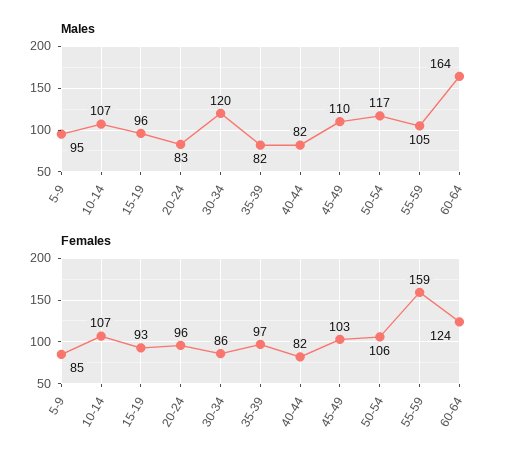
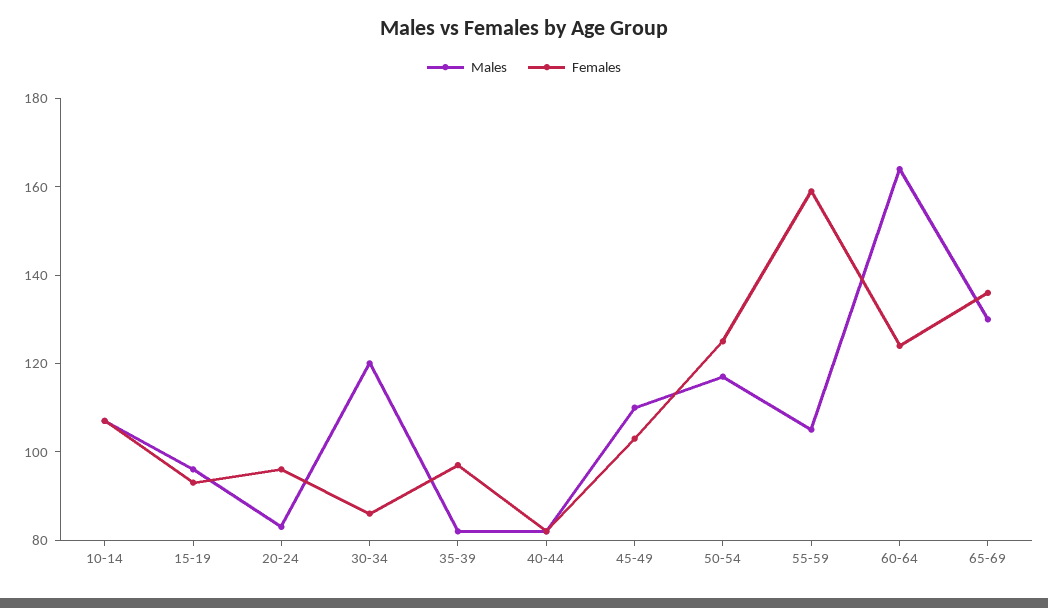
Males, 5-9: 95 -> none
Females, 5-9: 85 -> none
Females, 50-54: 106 -> 125
Males, 65-69: none -> 130
Females, 65-69: none -> 135

